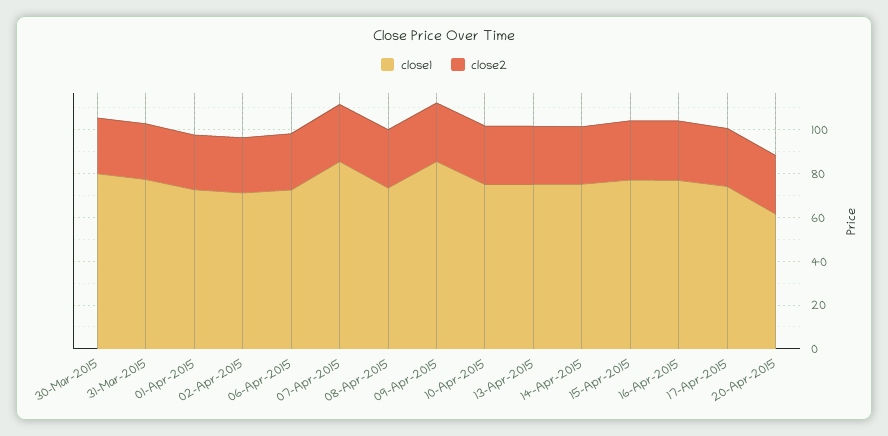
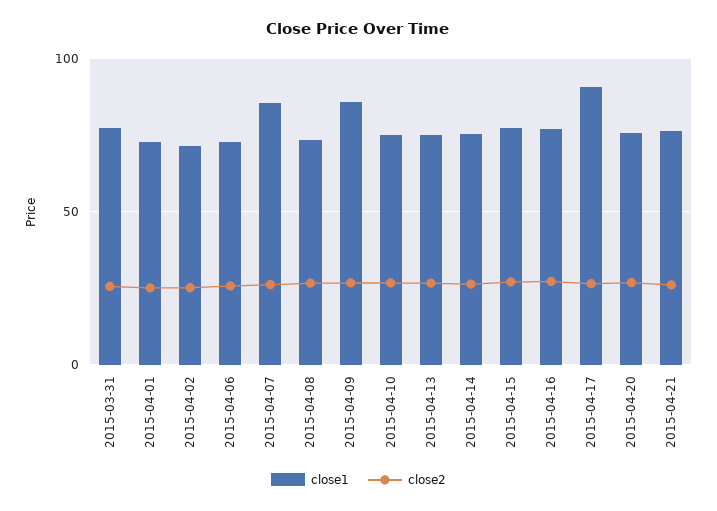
close1, 30-Mar-2015: 80 -> none
close2, 30-Mar-2015: 25 -> none
close1, 17-Apr-2015: 75 -> 90
close1, 20-Apr-2015: 60 -> 75
close1, 2015-04-21: none -> 75
close2, 2015-04-21: none -> 25

